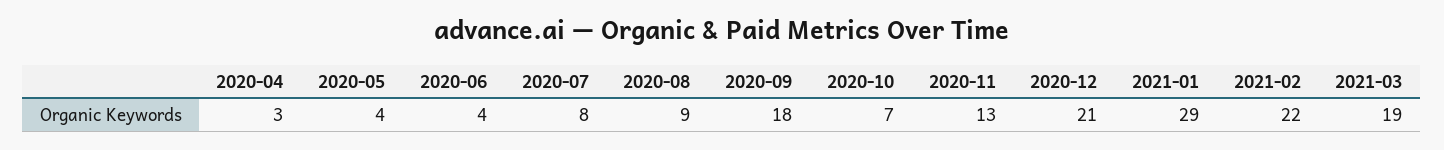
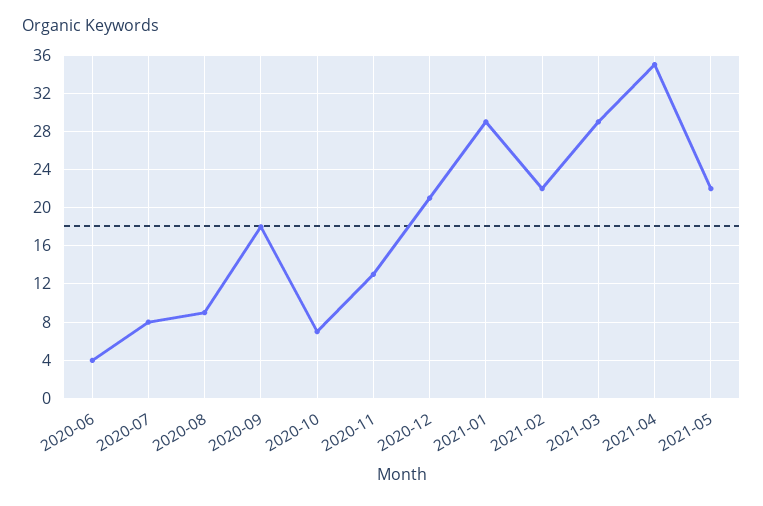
2020-04: 3 -> none
2020-05: 4 -> none
2021-03: 19 -> 29
2021-04: none -> 35
2021-05: none -> 22

